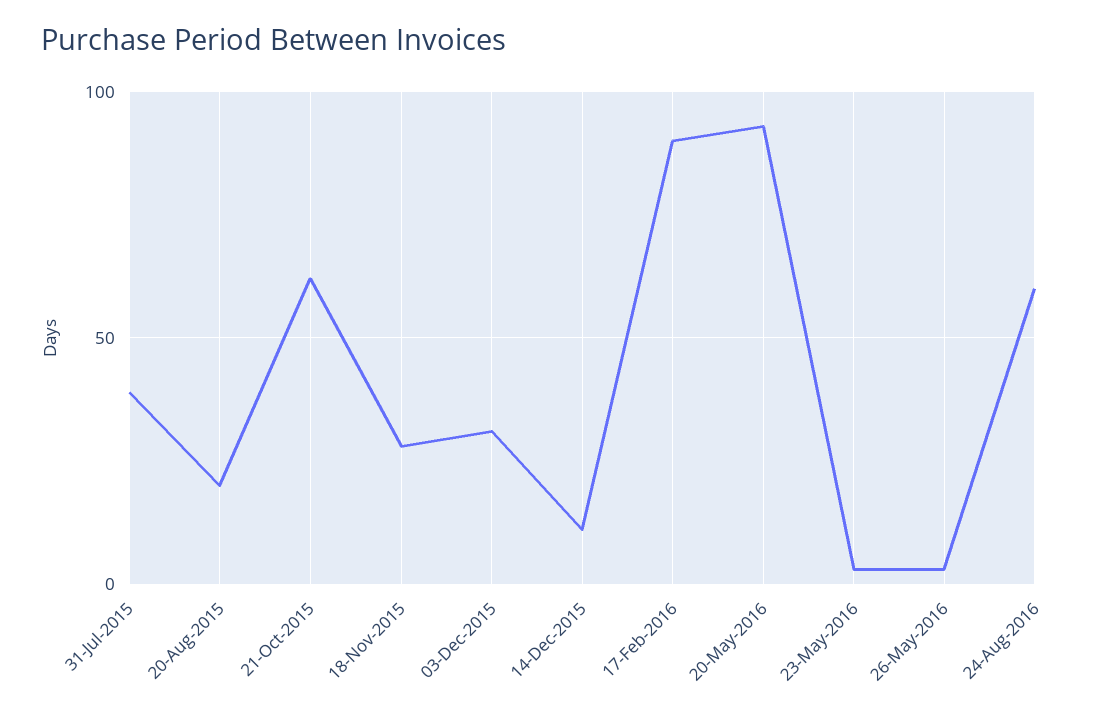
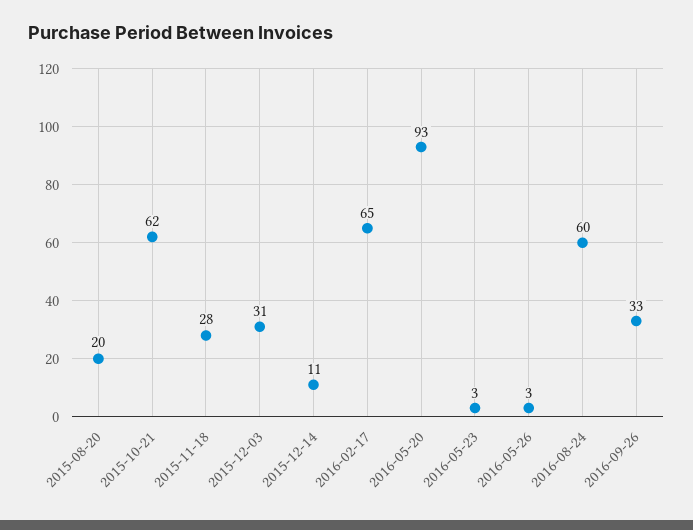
31-Jul-2015: 40 -> none
17-Feb-2016: 90 -> 65
2016-09-26: none -> 33

